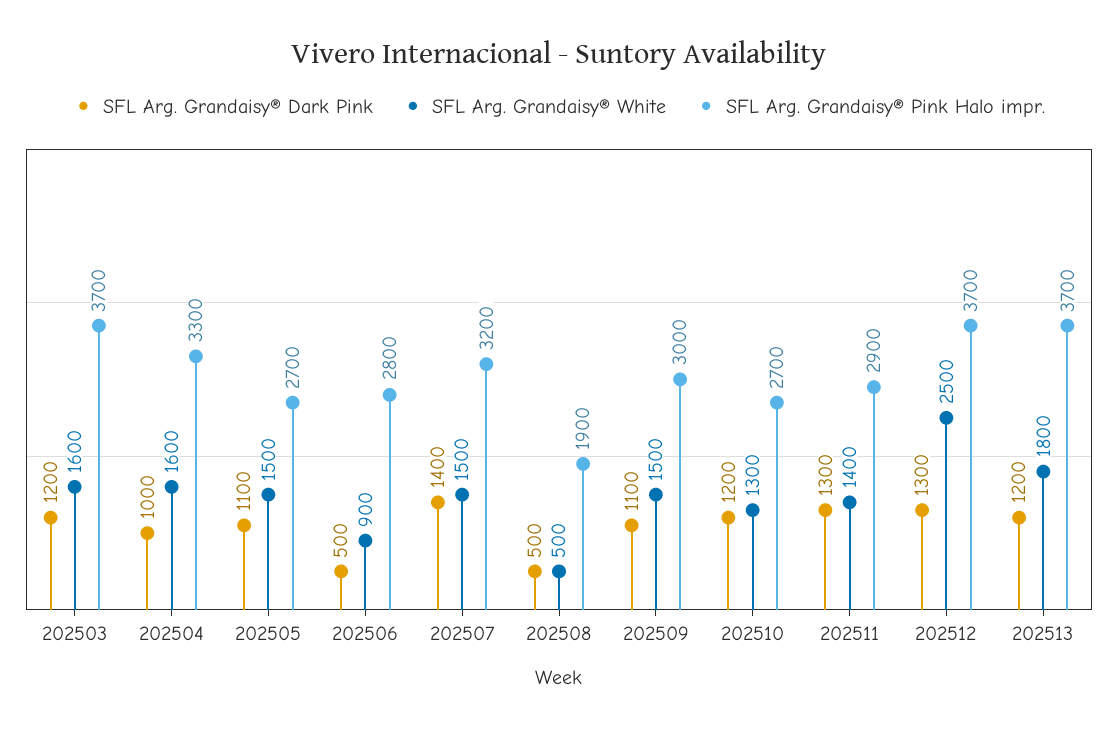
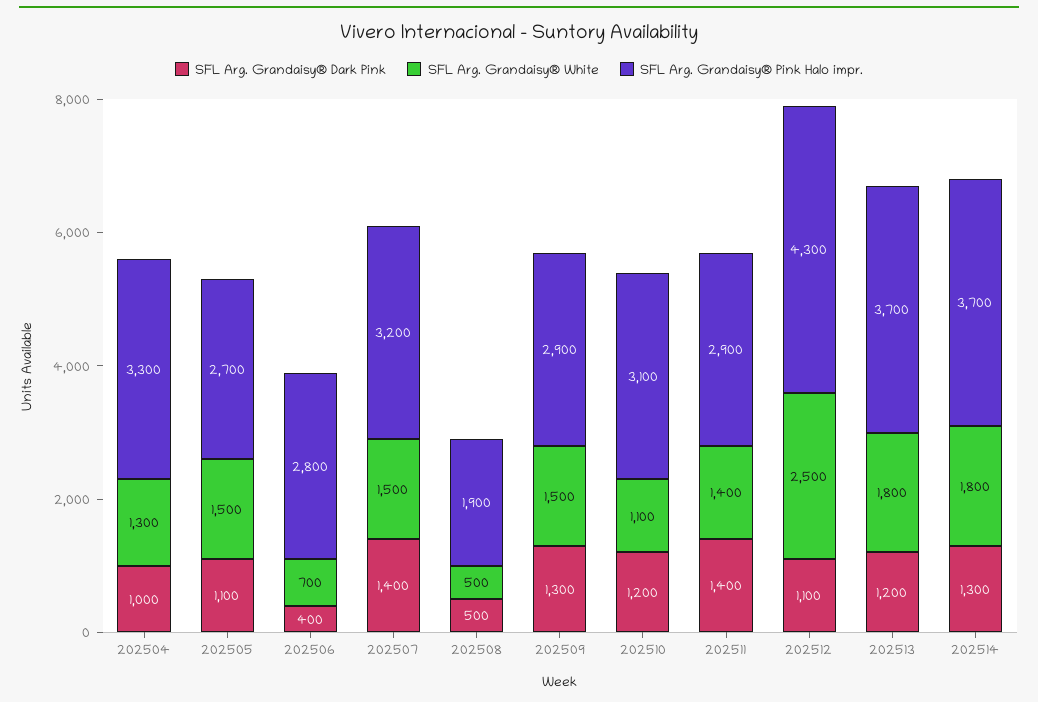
SFL Arg. Grandaisy® Dark Pink, 202503: 1200 -> none
SFL Arg. Grandaisy® White, 202503: 1600 -> none
SFL Arg. Grandaisy® Pink Halo impr., 202503: 3700 -> none
SFL Arg. Grandaisy® White, 202504: 1600 -> 1300
SFL Arg. Grandaisy® Dark Pink, 202506: 500 -> 400
SFL Arg. Grandaisy® White, 202506: 900 -> 700
SFL Arg. Grandaisy® Dark Pink, 202509: 1100 -> 1300
SFL Arg. Grandaisy® Pink Halo impr., 202509: 3000 -> 2900
SFL Arg. Grandaisy® White, 202510: 1300 -> 1100
SFL Arg. Grandaisy® Pink Halo impr., 202510: 2700 -> 3100
SFL Arg. Grandaisy® Dark Pink, 202511: 1300 -> 1400
SFL Arg. Grandaisy® Dark Pink, 202512: 1300 -> 1100
SFL Arg. Grandaisy® Pink Halo impr., 202512: 3700 -> 4300
SFL Arg. Grandaisy® Dark Pink, 202514: none -> 1300
SFL Arg. Grandaisy® White, 202514: none -> 1800
SFL Arg. Grandaisy® Pink Halo impr., 202514: none -> 3700

